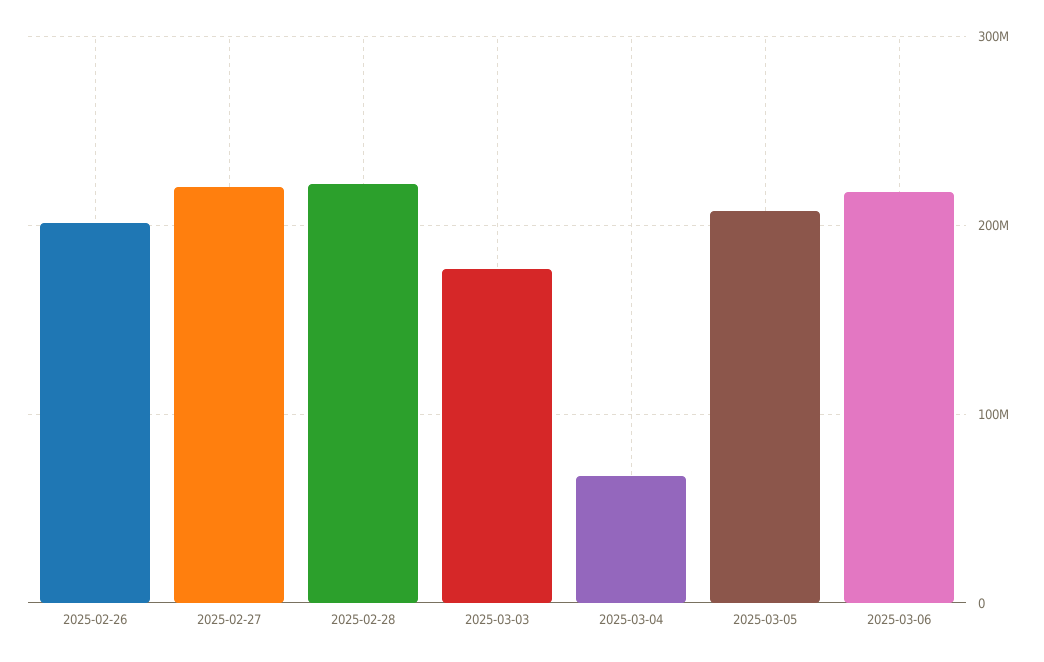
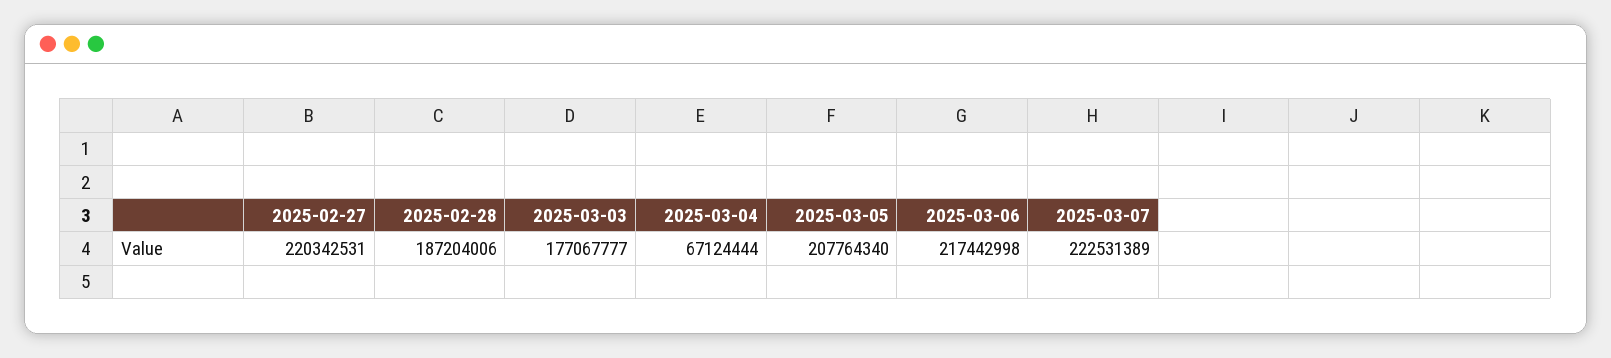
2025-02-26: 200000000 -> none
2025-02-28: 220000000 -> 187204006
2025-03-07: none -> 222531389

